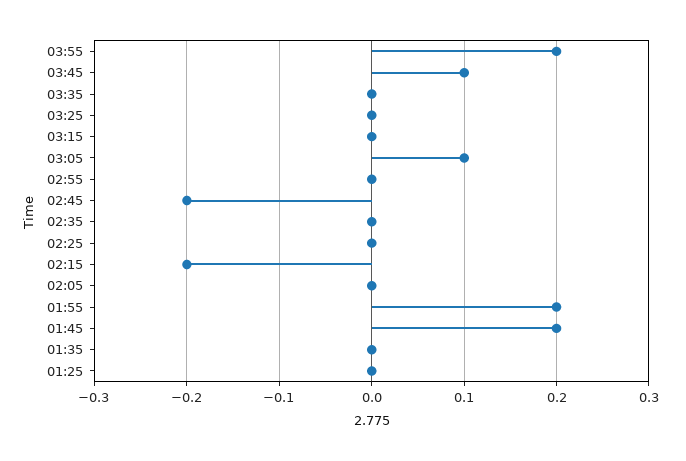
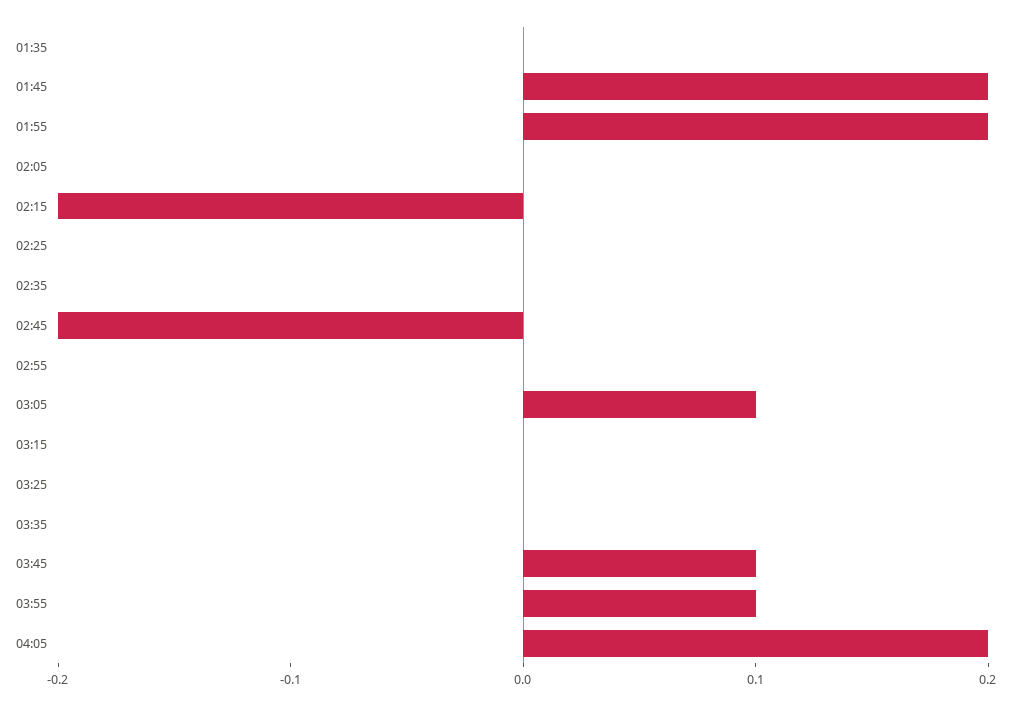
03:55: 0.2 -> 0.1
01:25: 0 -> none
04:05: none -> 0.2

